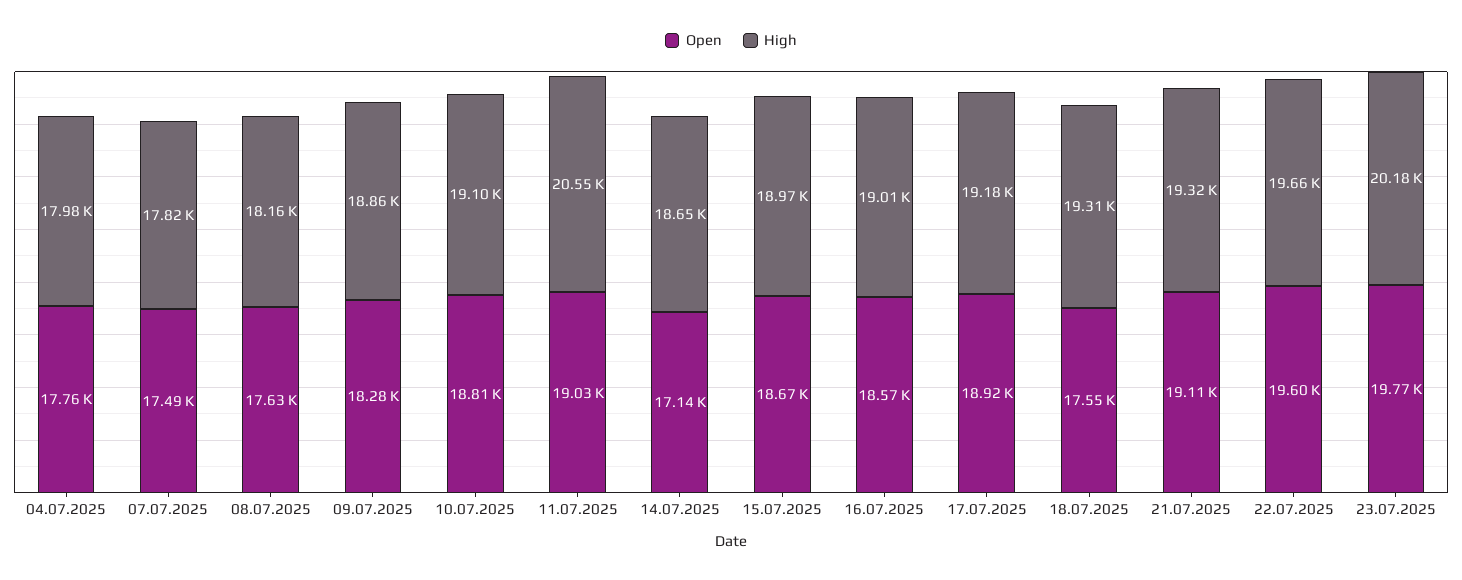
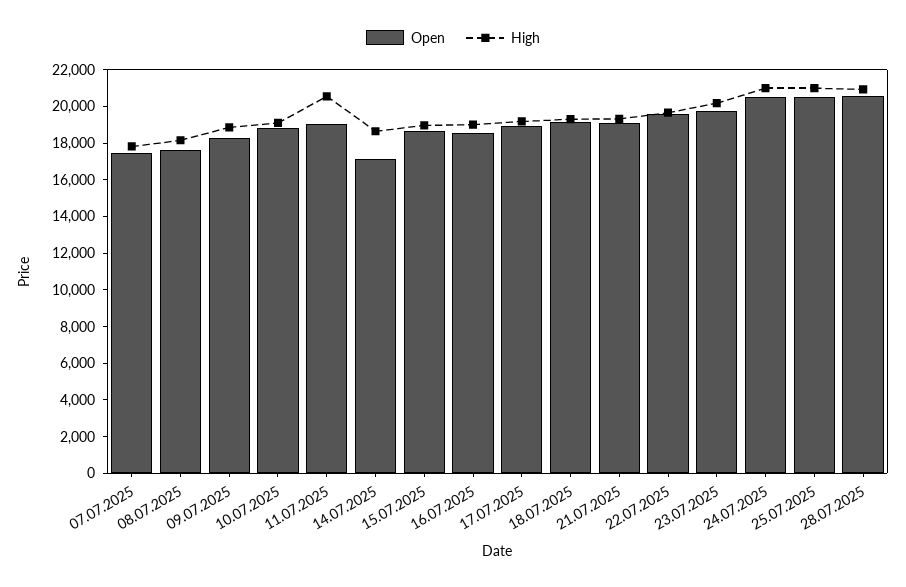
Open, 04.07.2025: 17760 -> none
High, 04.07.2025: 17980 -> none
Open, 18.07.2025: 17550 -> 19000
Open, 24.07.2025: none -> 20500
High, 24.07.2025: none -> 21000
Open, 25.07.2025: none -> 20500
High, 25.07.2025: none -> 21000
Open, 28.07.2025: none -> 20500
High, 28.07.2025: none -> 21000

